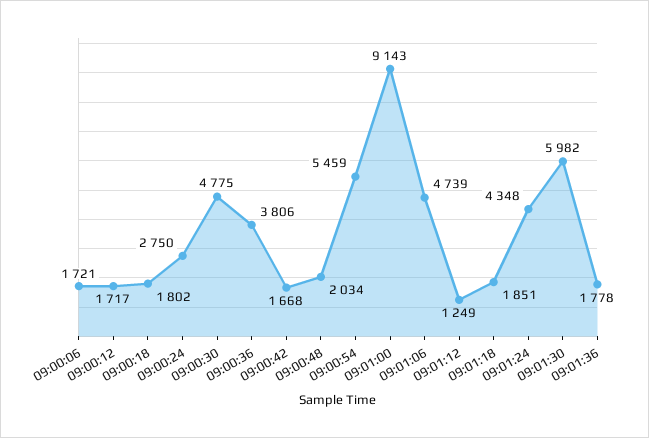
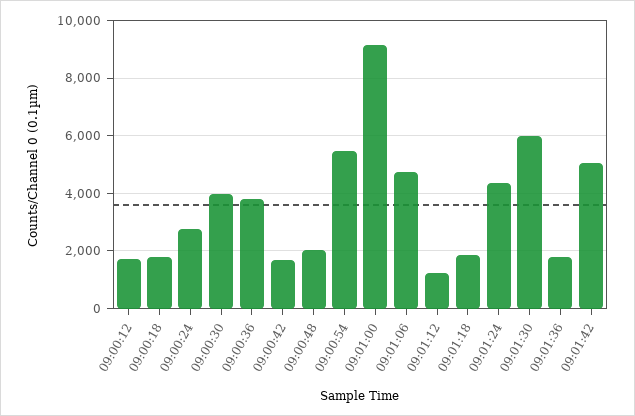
09:00:06: 1721 -> none
09:00:30: 4775 -> 4000
09:01:42: none -> 5000

